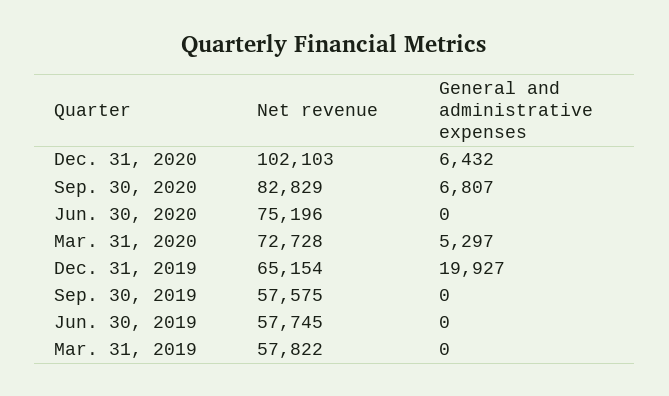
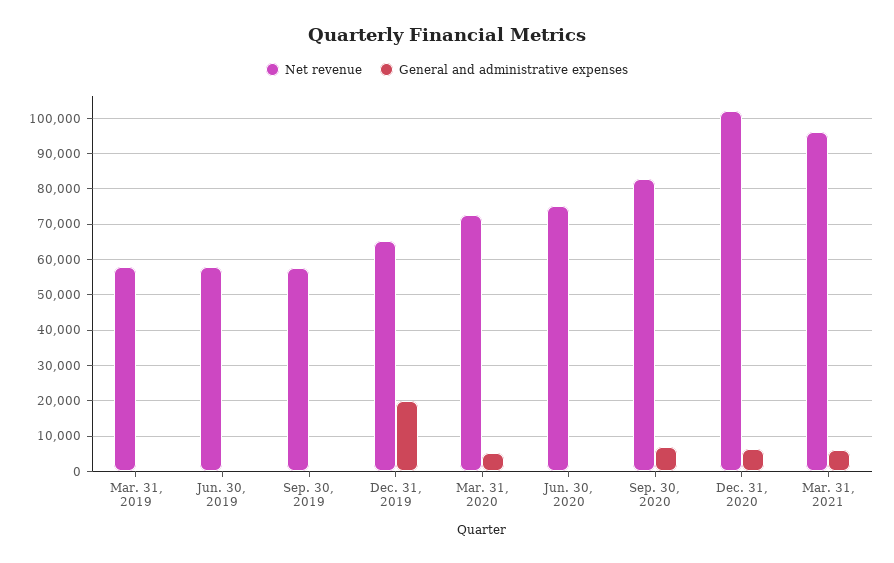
Net revenue, Mar. 31, 2021: none -> 96000
General and administrative expenses, Mar. 31, 2021: none -> 6000

